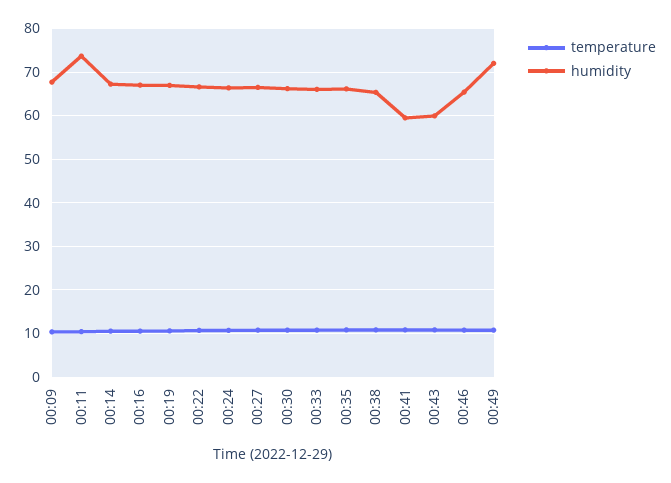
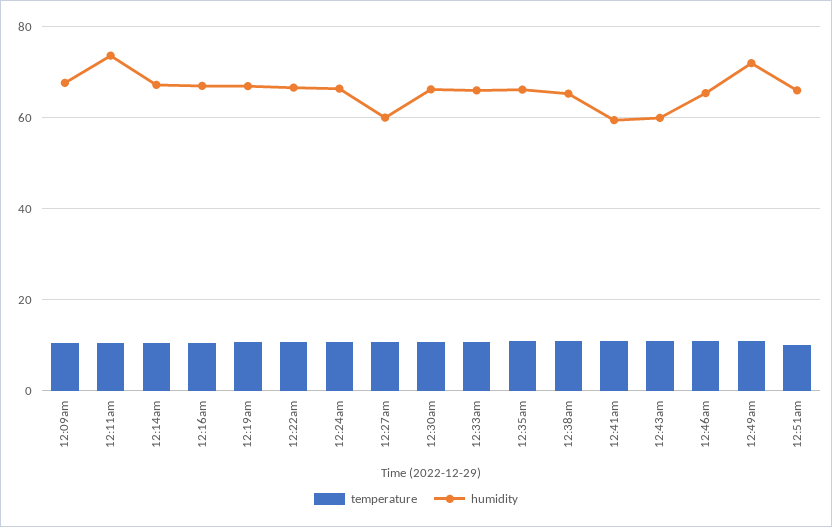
humidity, 00:27: 66 -> 60
temperature, 12:51am: none -> 10
humidity, 12:51am: none -> 66

